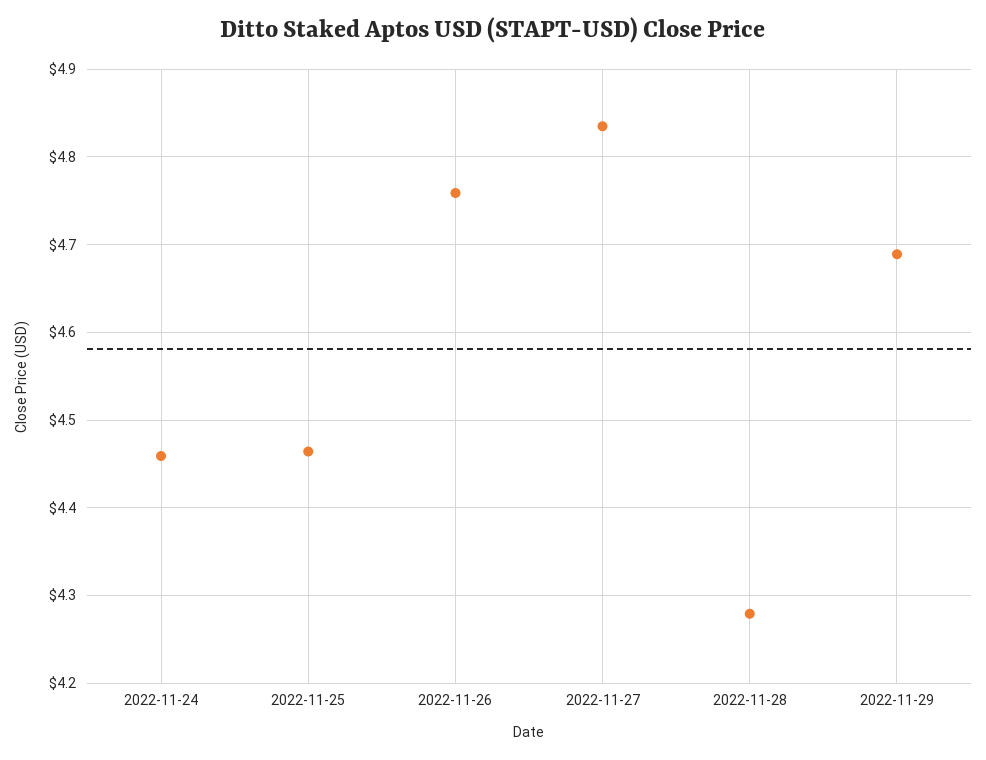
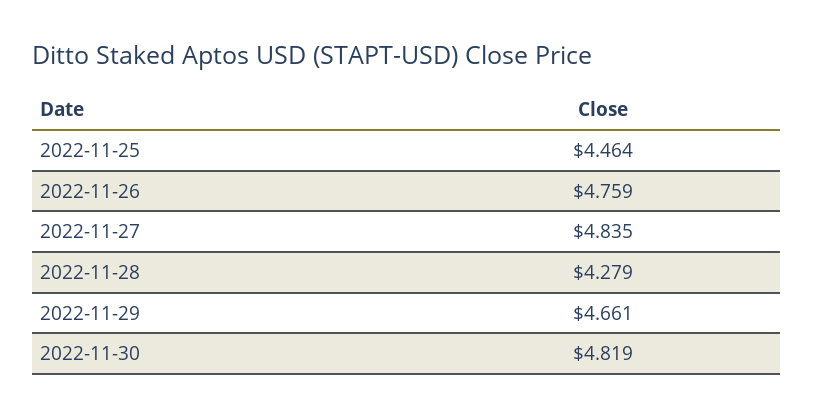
2022-11-24: 4.46 -> none
2022-11-29: 4.69 -> 4.661
2022-11-30: none -> 4.819

